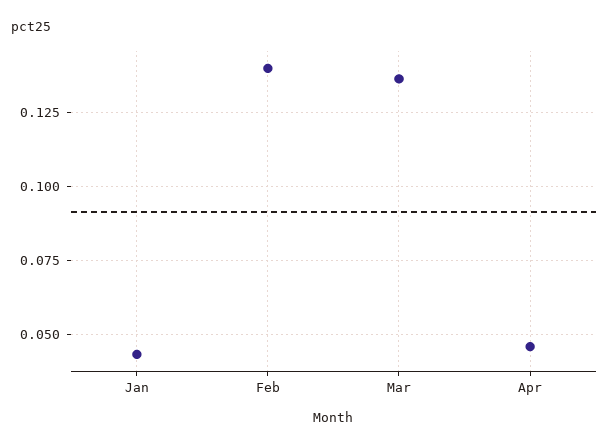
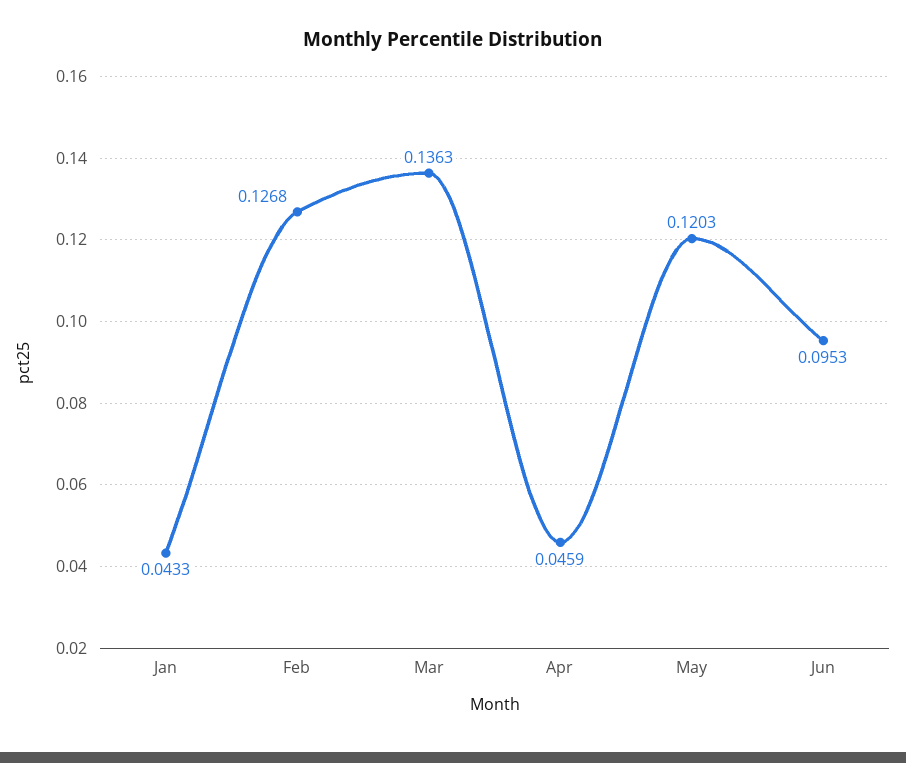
Feb: 0.14 -> 0.1268
May: none -> 0.1203
Jun: none -> 0.0953

